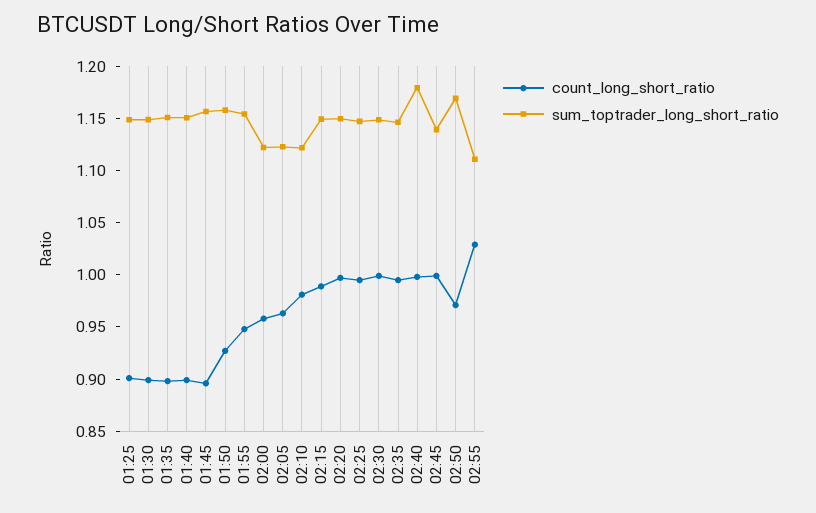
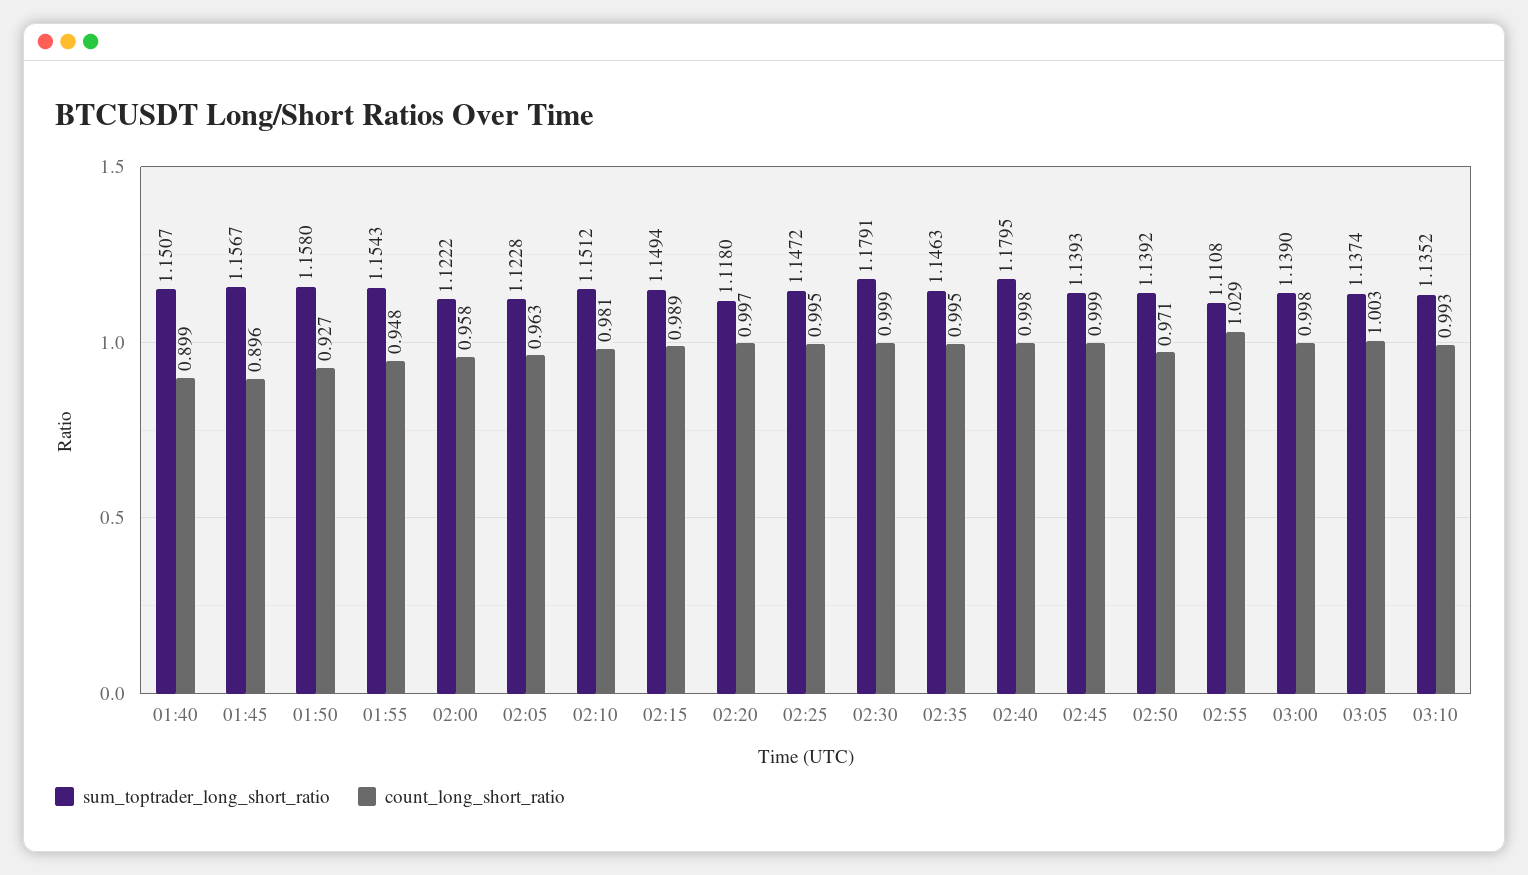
count_long_short_ratio, 01:25: 0.9 -> none
sum_toptrader_long_short_ratio, 01:25: 1.15 -> none
count_long_short_ratio, 01:30: 0.9 -> none
sum_toptrader_long_short_ratio, 01:30: 1.15 -> none
count_long_short_ratio, 01:35: 0.9 -> none
sum_toptrader_long_short_ratio, 01:35: 1.15 -> none
sum_toptrader_long_short_ratio, 02:10: 1.12 -> 1.1512
sum_toptrader_long_short_ratio, 02:20: 1.15 -> 1.118
sum_toptrader_long_short_ratio, 02:30: 1.15 -> 1.1791
sum_toptrader_long_short_ratio, 02:50: 1.17 -> 1.1392
sum_toptrader_long_short_ratio, 03:00: none -> 1.139
count_long_short_ratio, 03:00: none -> 0.998
sum_toptrader_long_short_ratio, 03:05: none -> 1.1374
count_long_short_ratio, 03:05: none -> 1.003
sum_toptrader_long_short_ratio, 03:10: none -> 1.1352
count_long_short_ratio, 03:10: none -> 0.993

